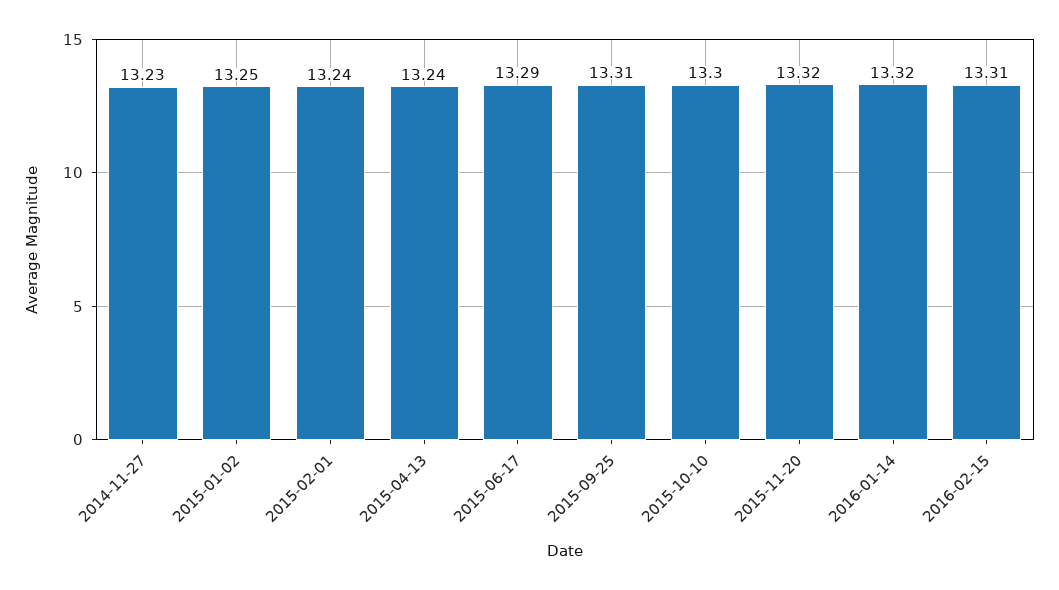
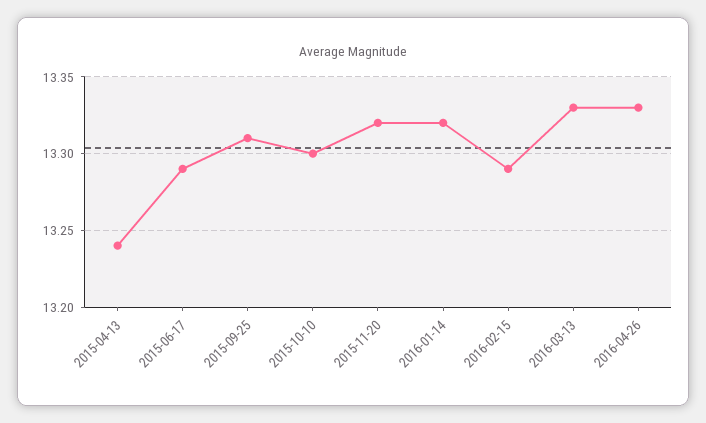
2014-11-27: 13.23 -> none
2015-01-02: 13.25 -> none
2015-02-01: 13.24 -> none
2016-02-15: 13.31 -> 13.29
2016-03-13: none -> 13.33
2016-04-26: none -> 13.33

